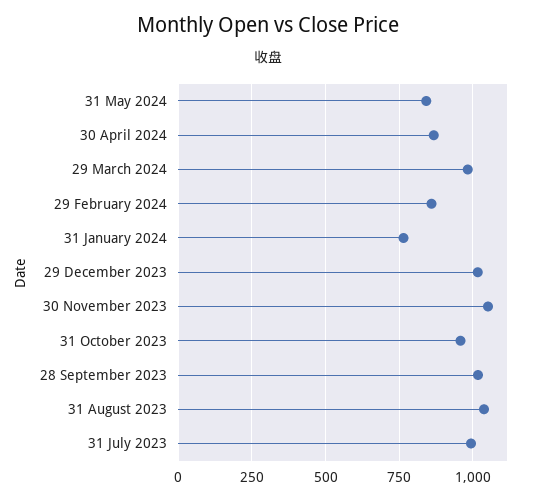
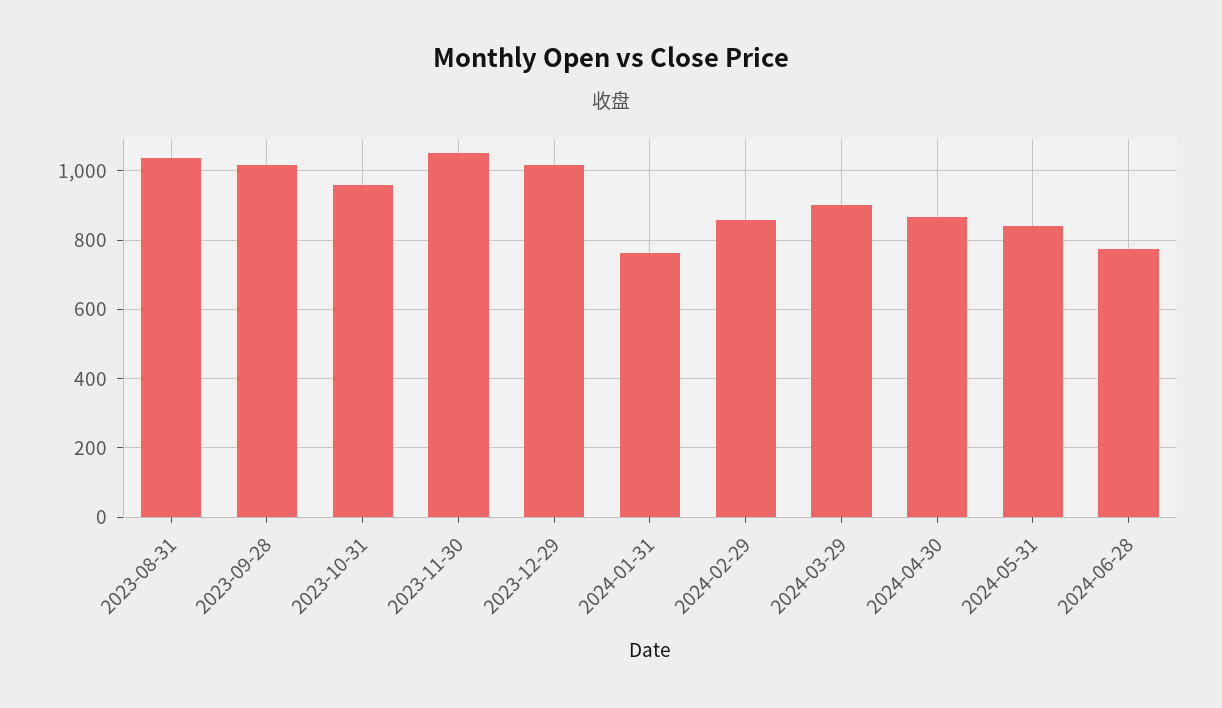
29 March 2024: 975 -> 900
31 July 2023: 1000 -> none
2024-06-28: none -> 780

